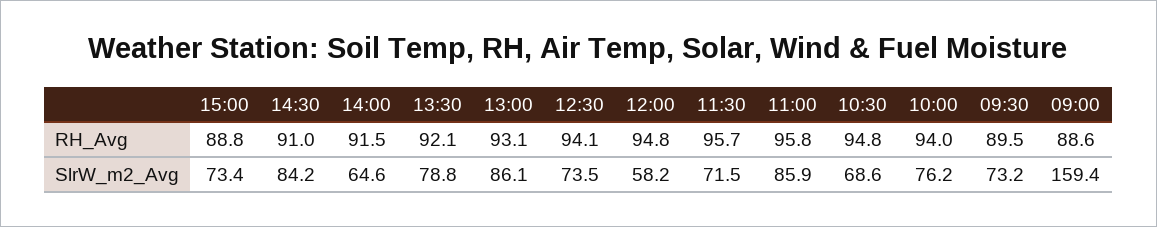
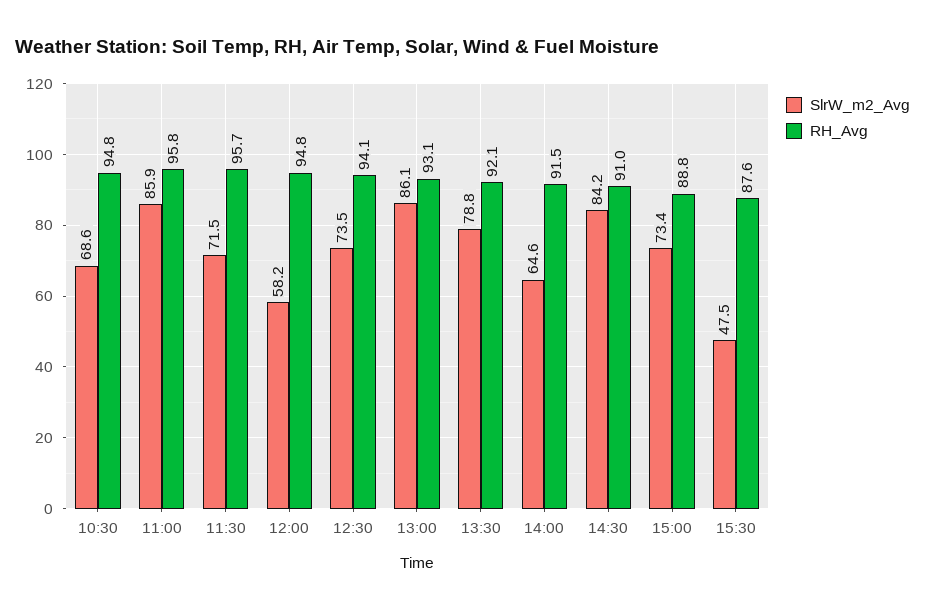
RH_Avg, 10:00: 94 -> none
RH_Avg, 09:30: 89.5 -> none
RH_Avg, 09:00: 88.6 -> none
SlrW_m2_Avg, 10:00: 76.2 -> none
SlrW_m2_Avg, 09:30: 73.2 -> none
SlrW_m2_Avg, 09:00: 159.4 -> none
SlrW_m2_Avg, 15:30: none -> 47.5
RH_Avg, 15:30: none -> 87.6

